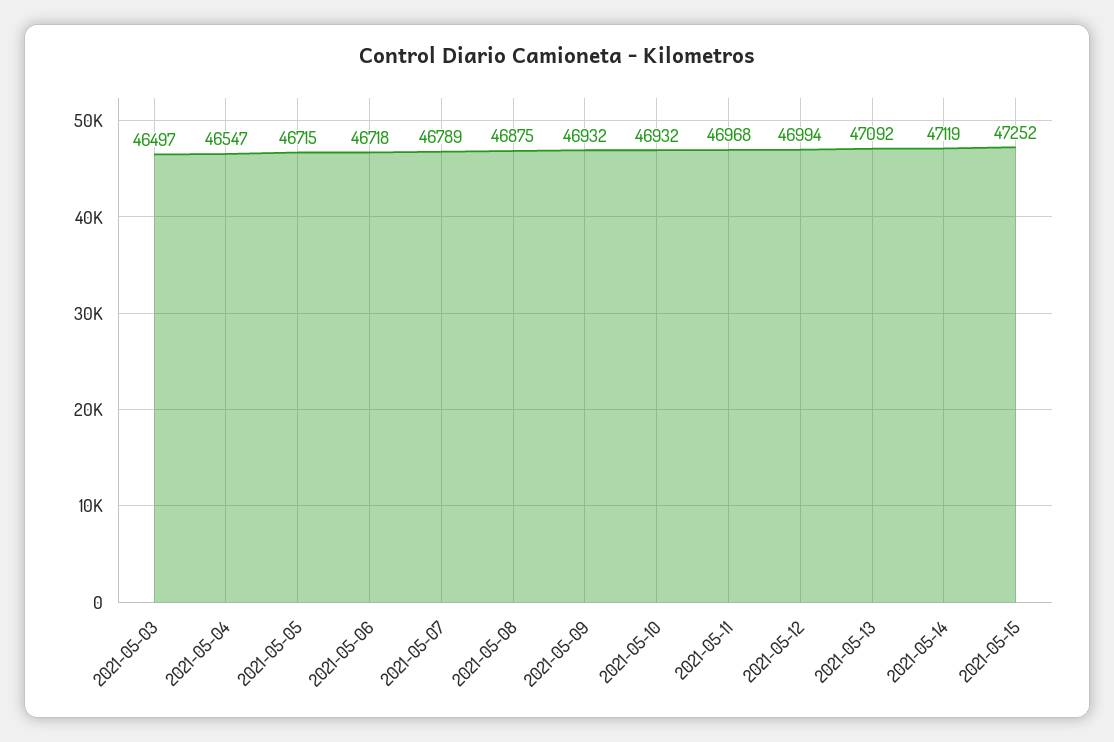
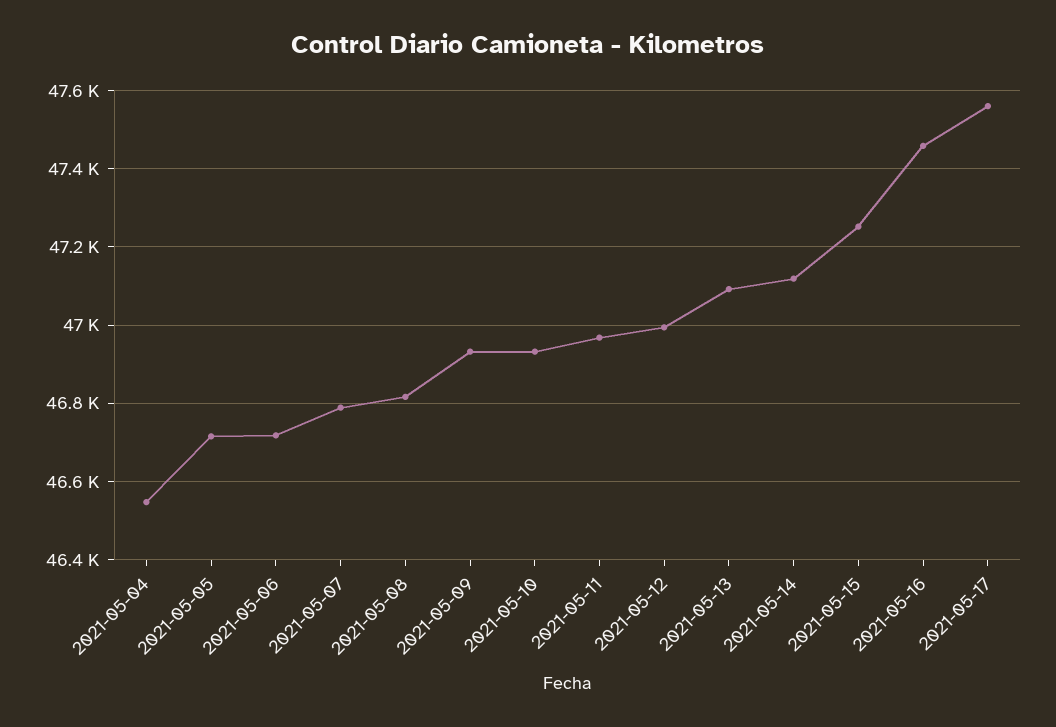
2021-05-03: 46497 -> none
2021-05-08: 46875 -> 46820
2021-05-16: none -> 47460
2021-05-17: none -> 47560

